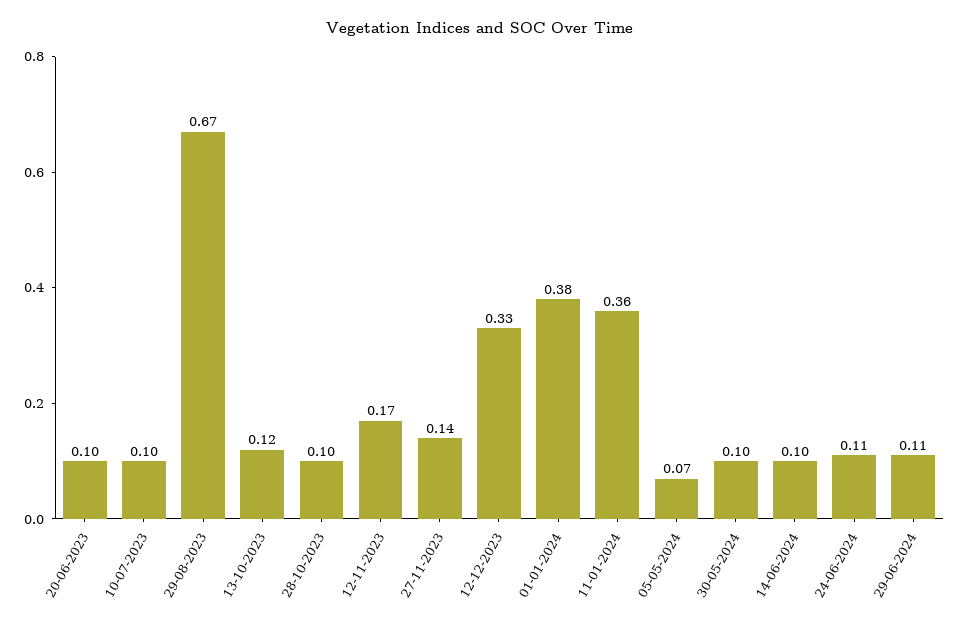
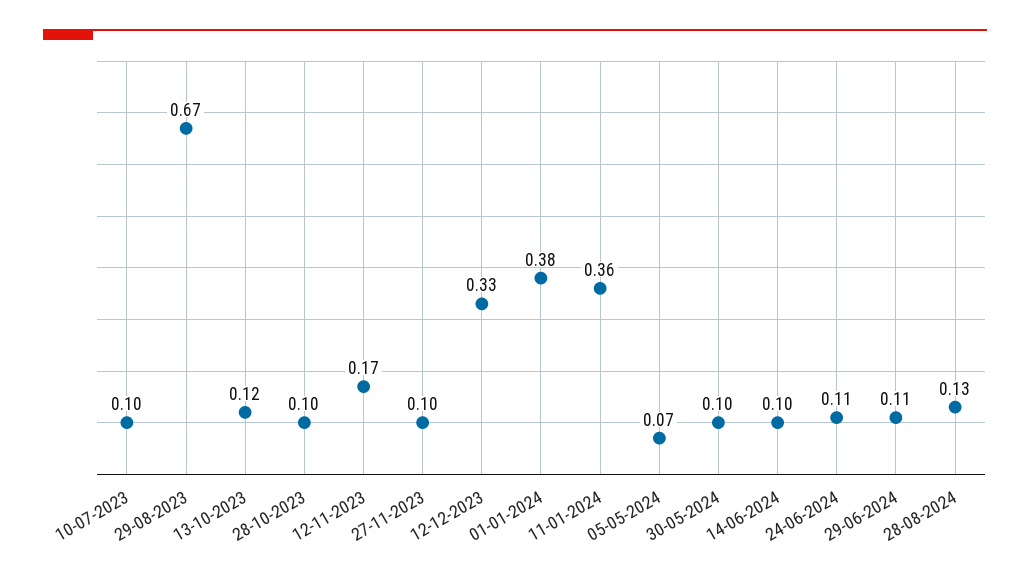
20-06-2023: 0.1 -> none
27-11-2023: 0.14 -> 0.1
28-08-2024: none -> 0.13

